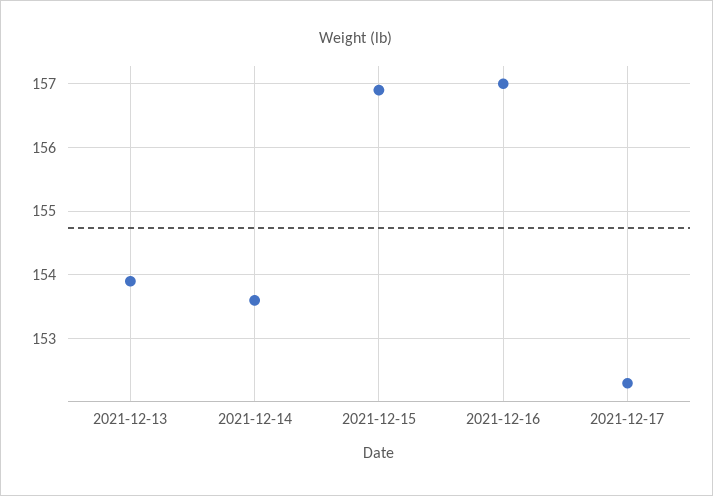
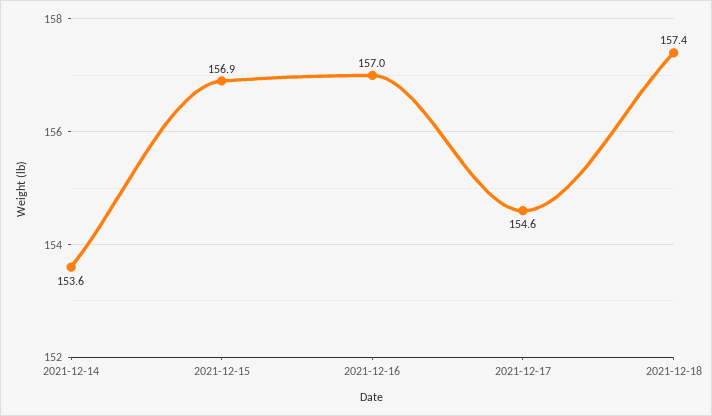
2021-12-13: 153.9 -> none
2021-12-17: 152.3 -> 154.6
2021-12-18: none -> 157.4

